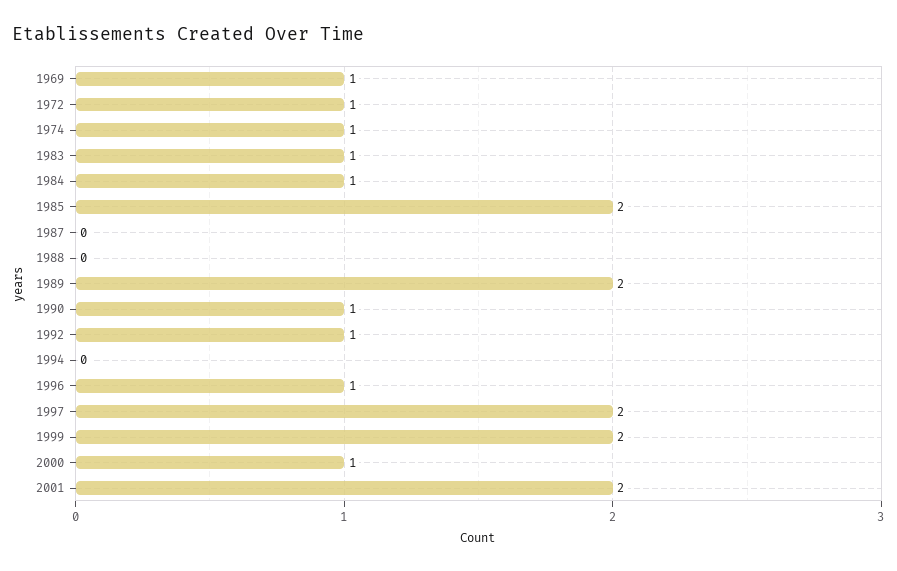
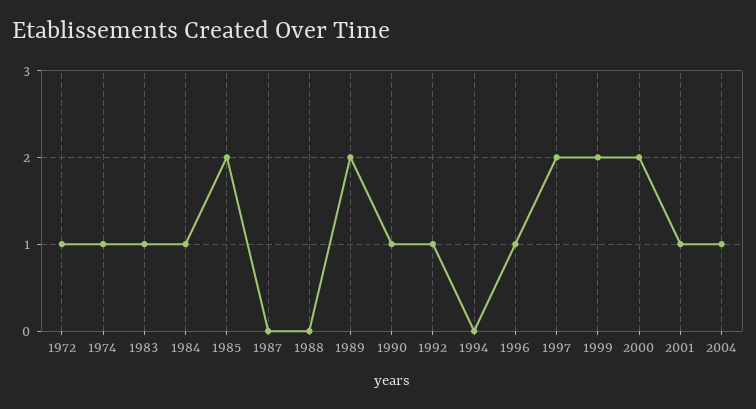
1969: 1 -> none
2000: 1 -> 2
2001: 2 -> 1
2004: none -> 1

